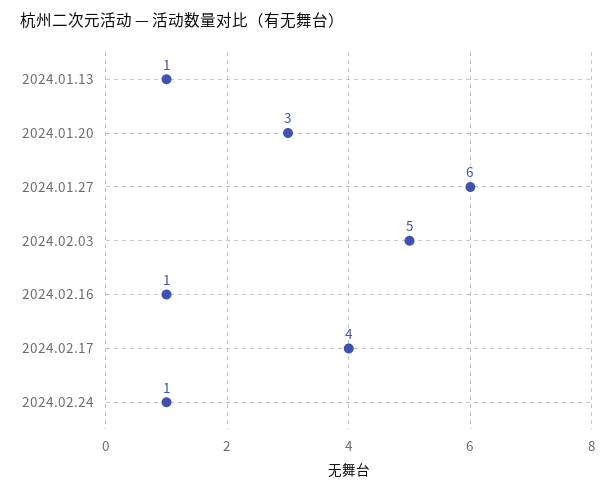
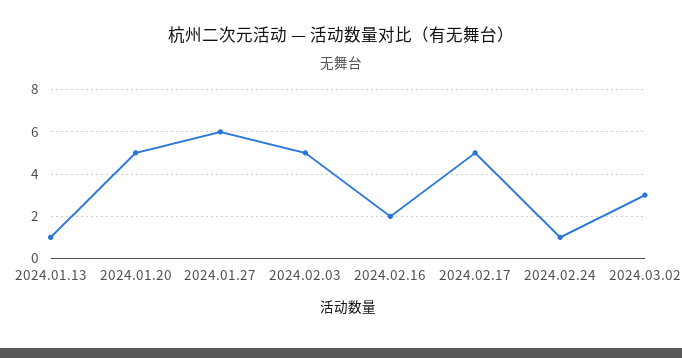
2024.01.20: 3 -> 5
2024.02.16: 1 -> 2
2024.02.17: 4 -> 5
2024.03.02: none -> 3

